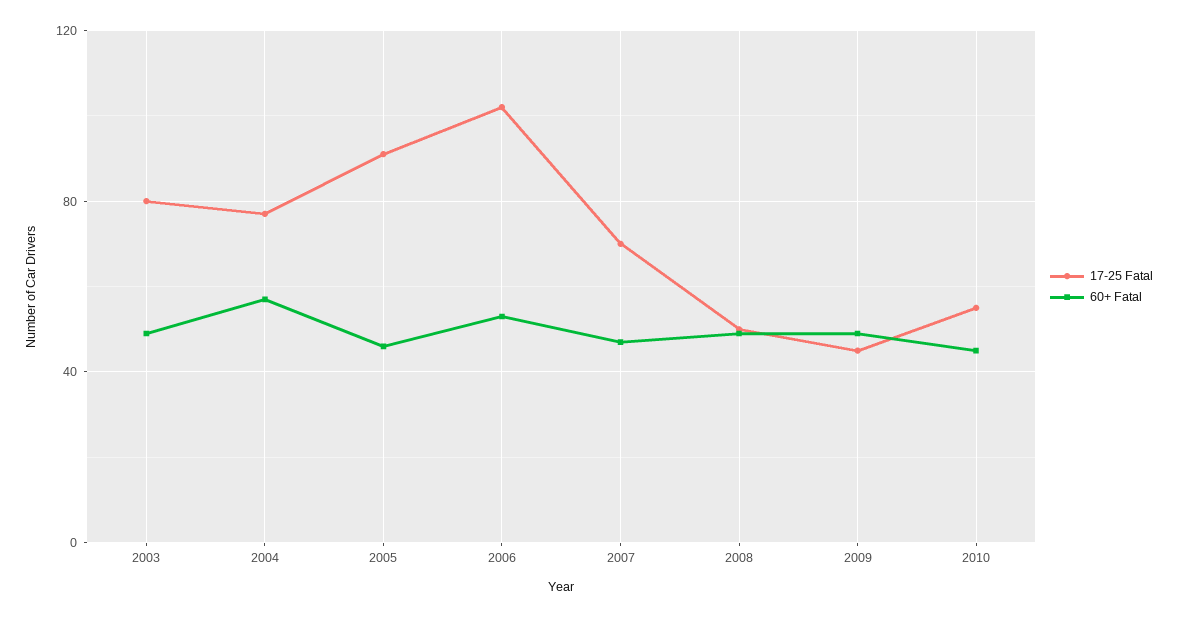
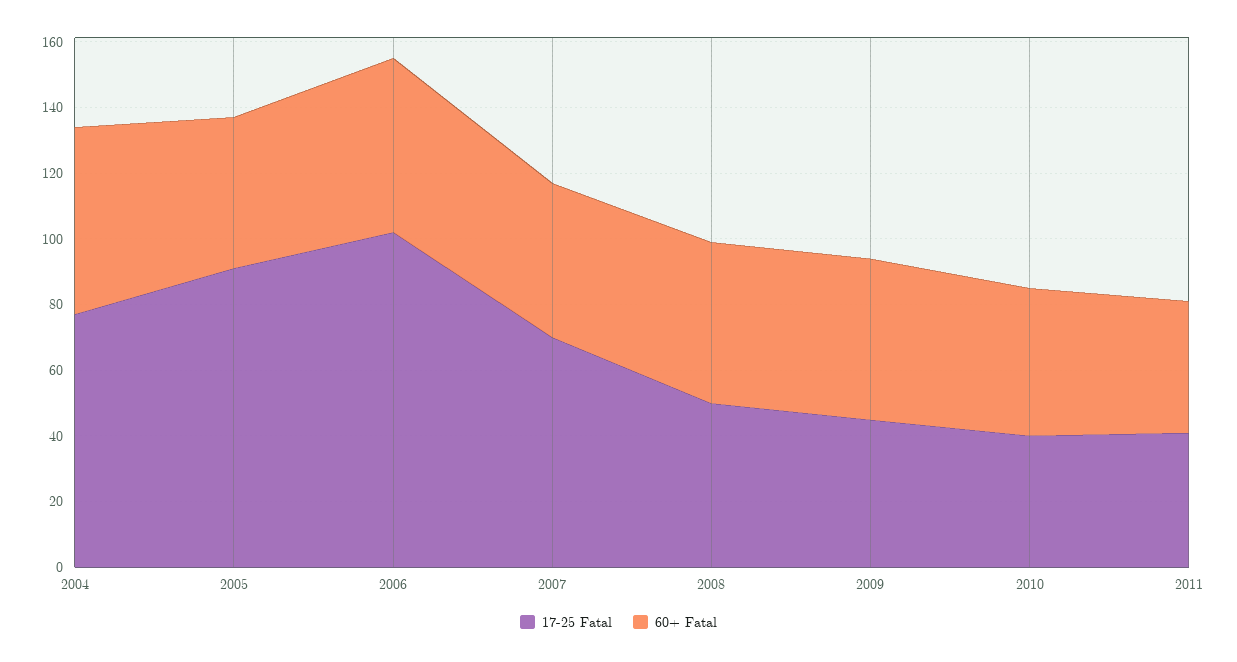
17-25 Fatal, 2003: 80 -> none
60+ Fatal, 2003: 50 -> none
17-25 Fatal, 2010: 55 -> 40
17-25 Fatal, 2011: none -> 40
60+ Fatal, 2011: none -> 40

